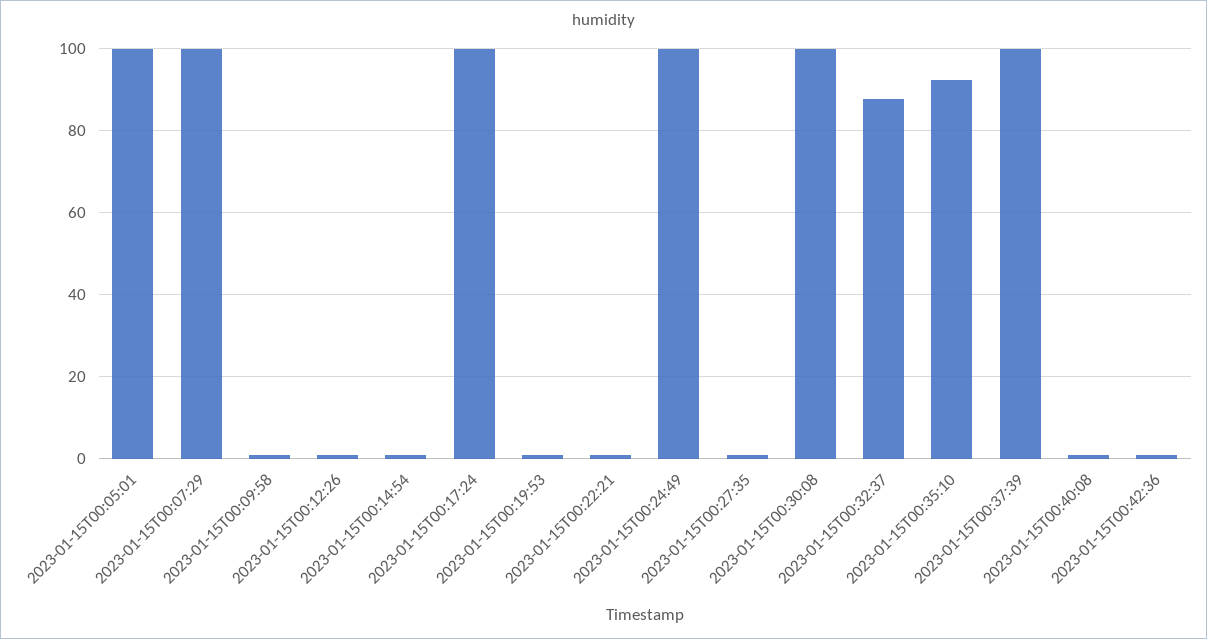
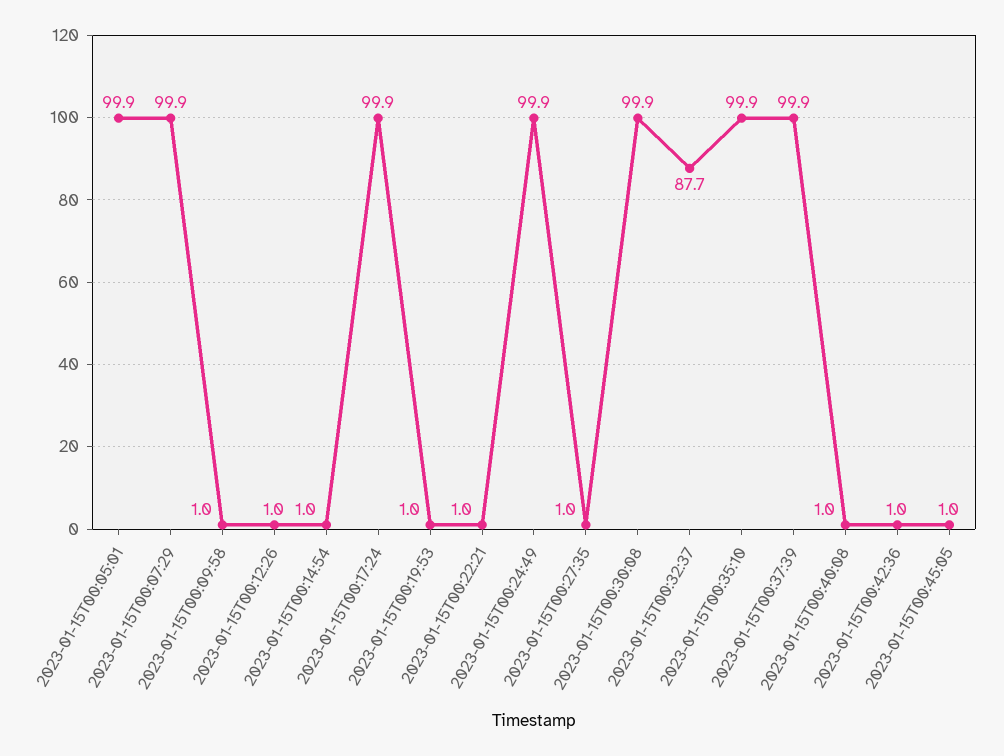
2023-01-15T00:35:10: 92 -> 99.9
2023-01-15T00:45:05: none -> 1

